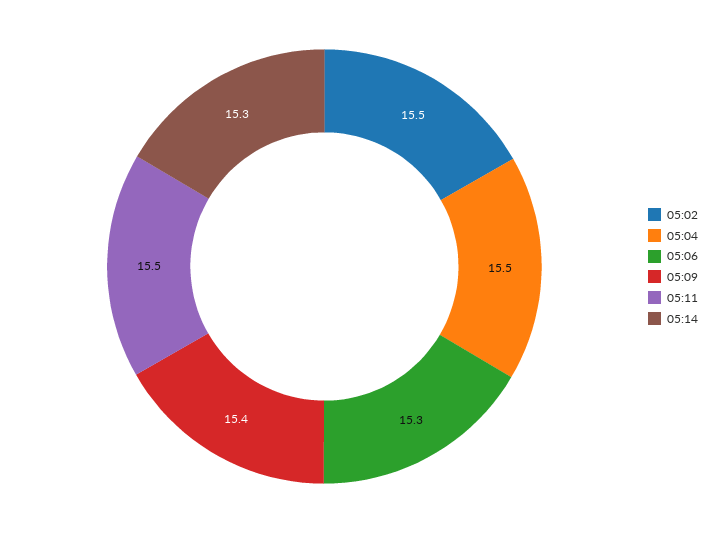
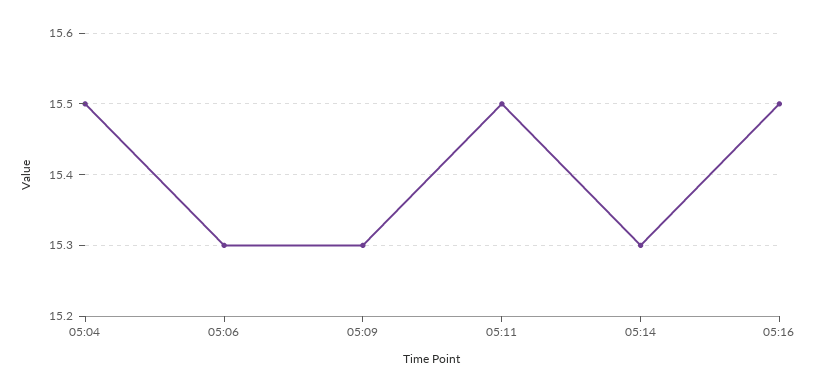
05:02: 15.5 -> none
05:09: 15.4 -> 15.3
05:16: none -> 15.5

